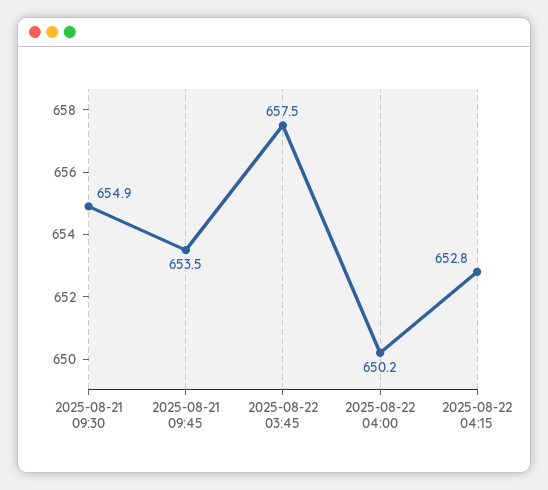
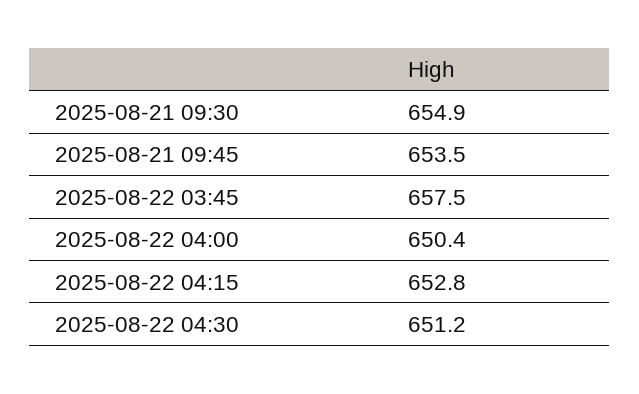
2025-08-22 04:00: 650.2 -> 650.4
2025-08-22 04:30: none -> 651.2

